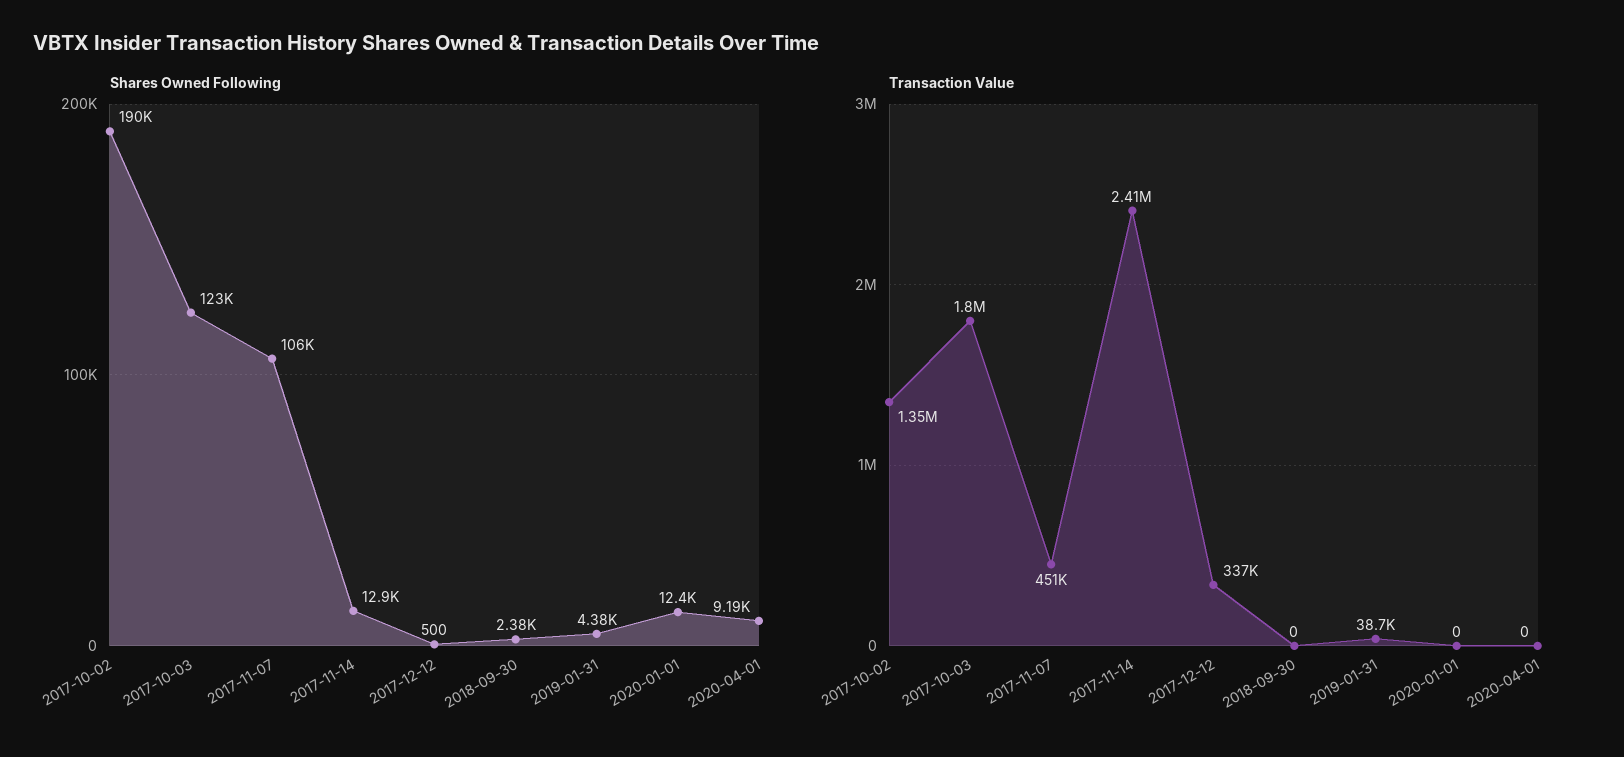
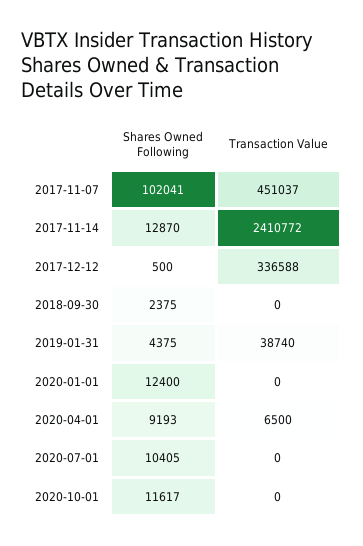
Shares Owned Following, 2017-10-02: 190000 -> none
Shares Owned Following, 2017-10-03: 123000 -> none
Shares Owned Following, 2017-11-07: 106000 -> 102041
Transaction Value, 2017-10-02: 1350000 -> none
Transaction Value, 2017-10-03: 1800000 -> none
Transaction Value, 2020-04-01: 0 -> 6500
Shares Owned Following, 2020-07-01: none -> 10405
Transaction Value, 2020-07-01: none -> 0
Shares Owned Following, 2020-10-01: none -> 11617
Transaction Value, 2020-10-01: none -> 0

